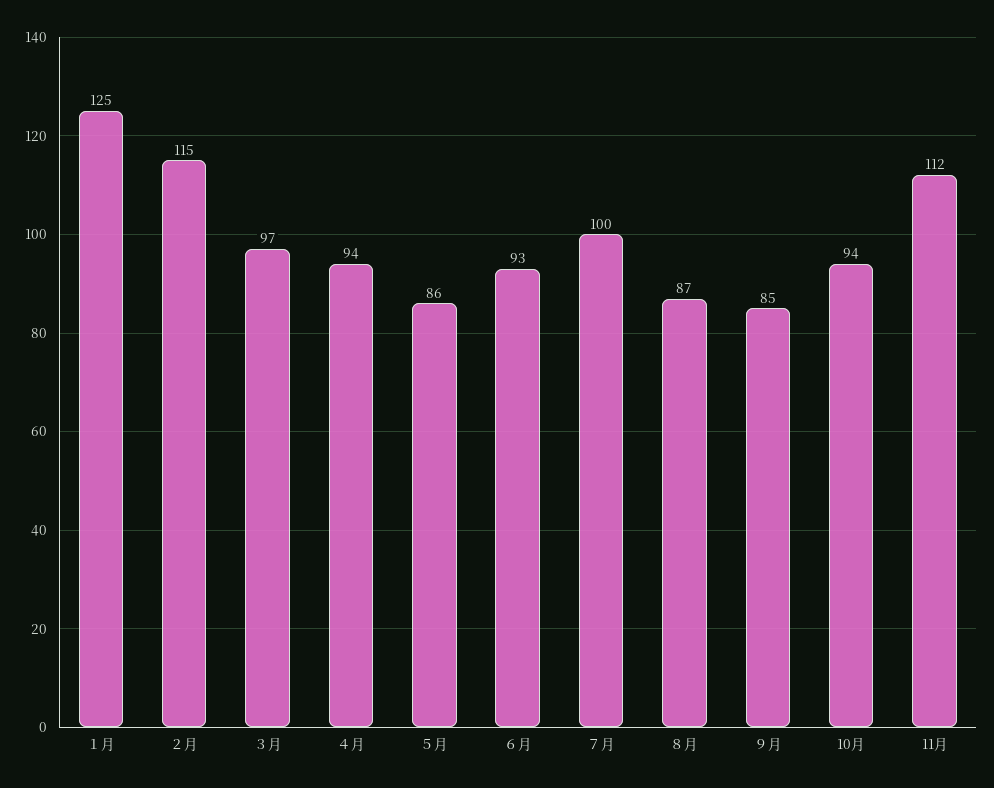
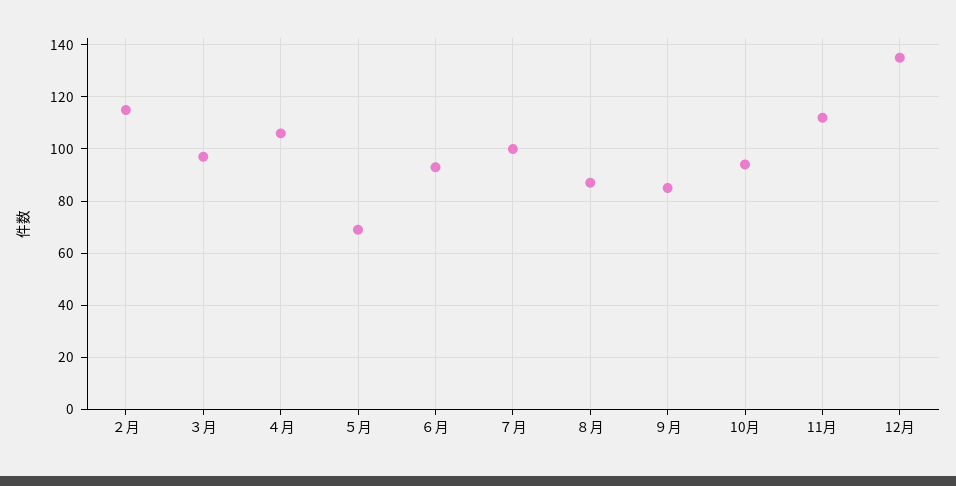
１月: 125 -> none
４月: 94 -> 105
５月: 86 -> 70
12月: none -> 135

